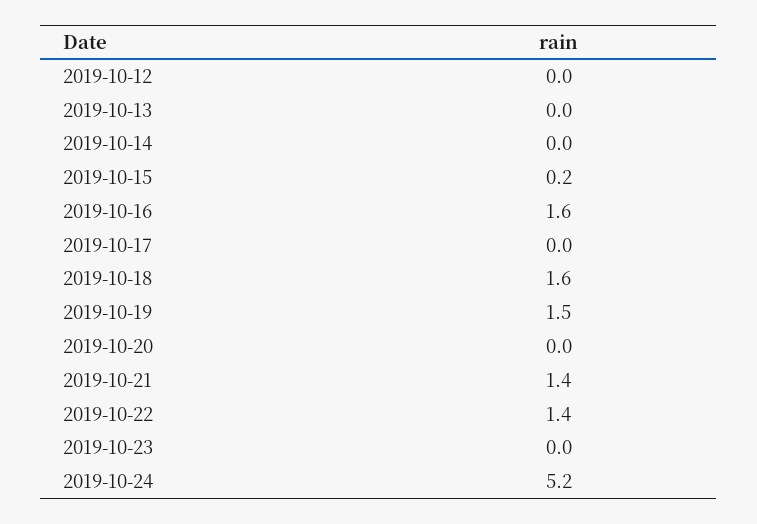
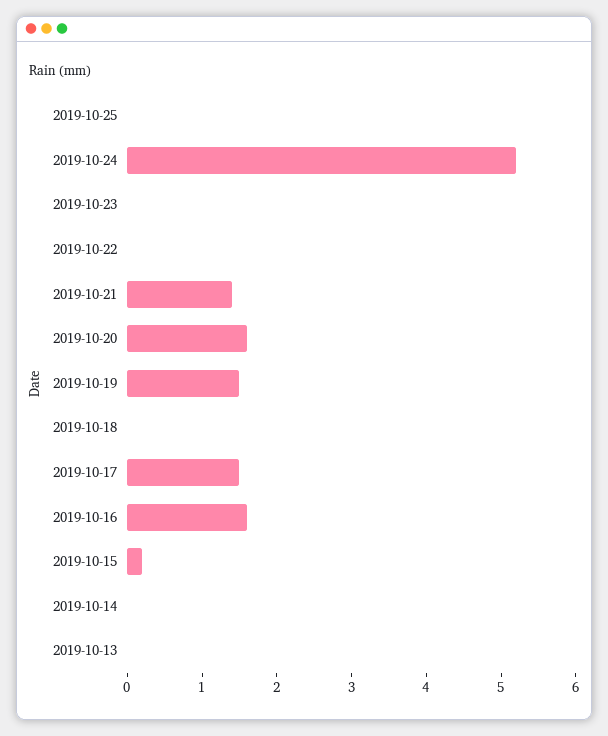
2019-10-12: 0 -> none
2019-10-17: 0 -> 1.5
2019-10-18: 1.6 -> 0
2019-10-20: 0 -> 1.5
2019-10-22: 1.4 -> 0
2019-10-25: none -> 0

